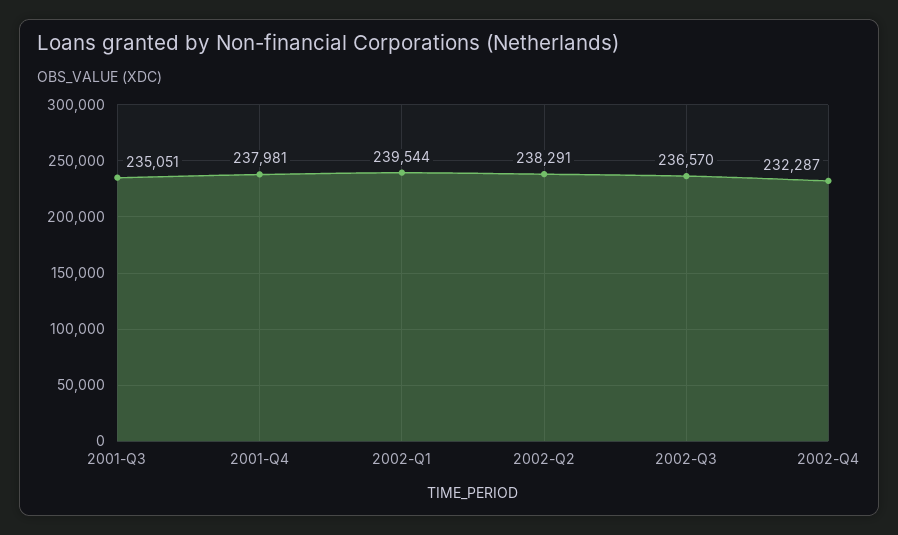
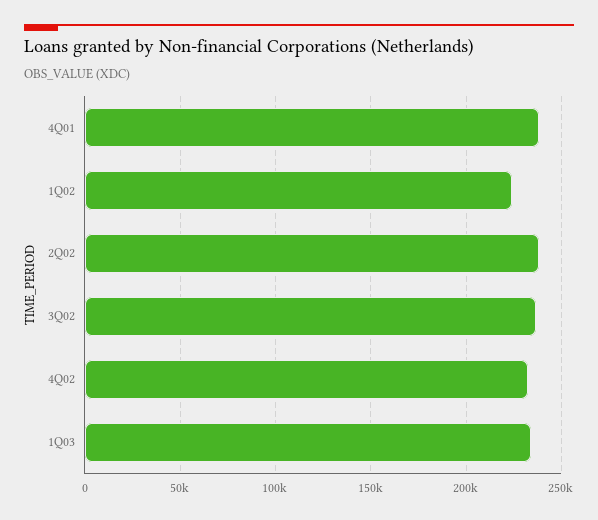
2001-Q3: 235051 -> none
2002-Q1: 239544 -> 225000
1Q03: none -> 235000

